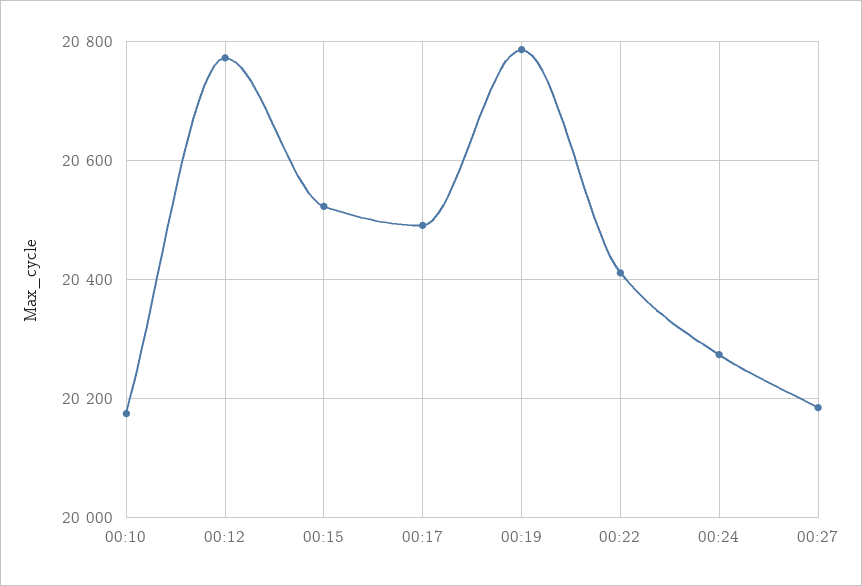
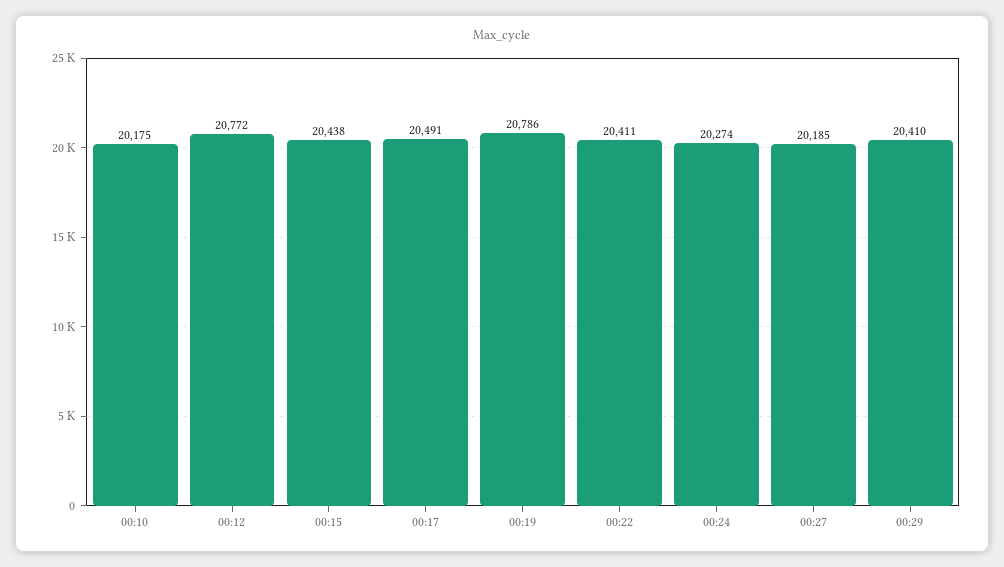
00:15: 20520 -> 20438
00:29: none -> 20410

